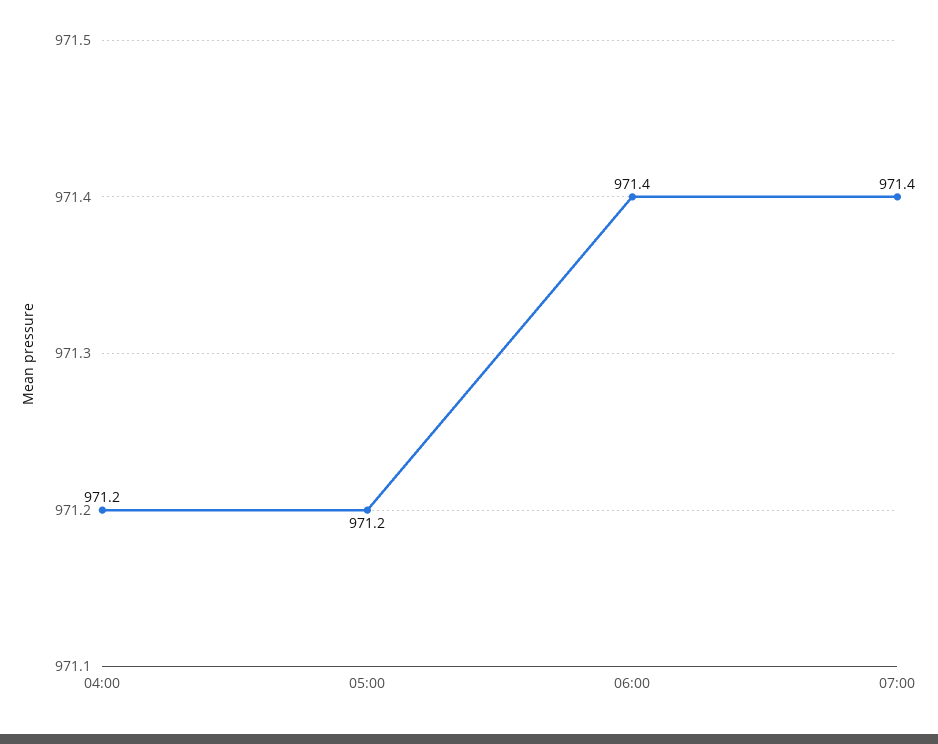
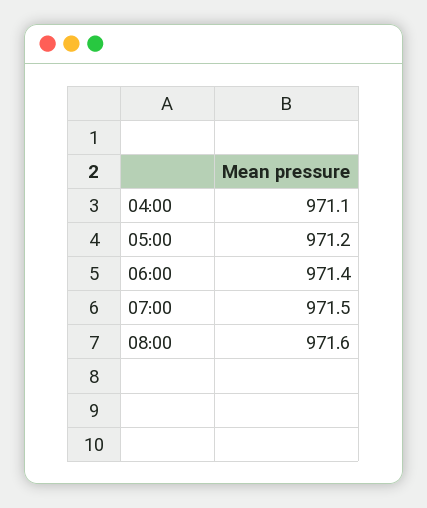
04:00: 971.2 -> 971.1
07:00: 971.4 -> 971.5
08:00: none -> 971.6

